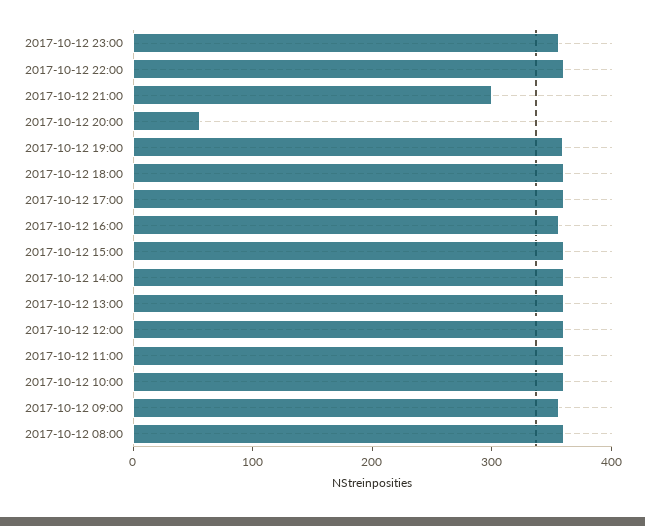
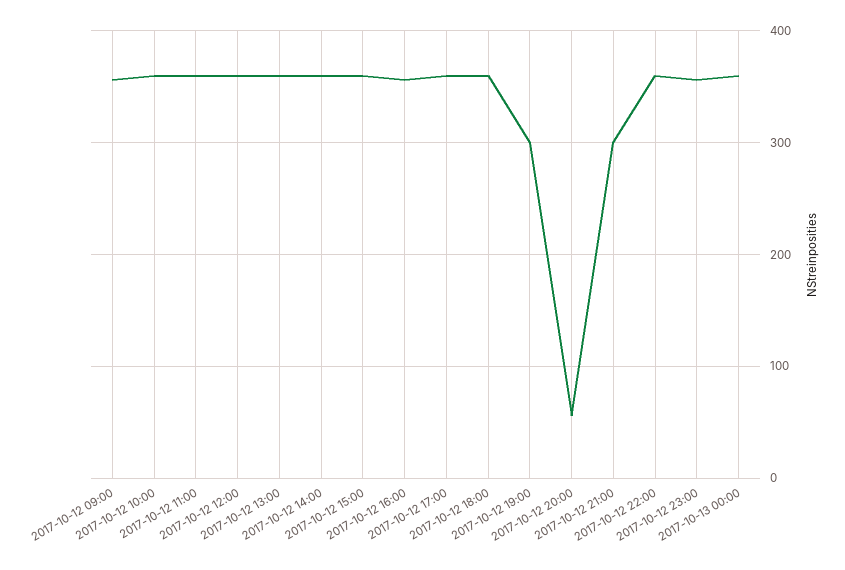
2017-10-12 19:00: 360 -> 300
2017-10-12 08:00: 360 -> none
2017-10-13 00:00: none -> 360

